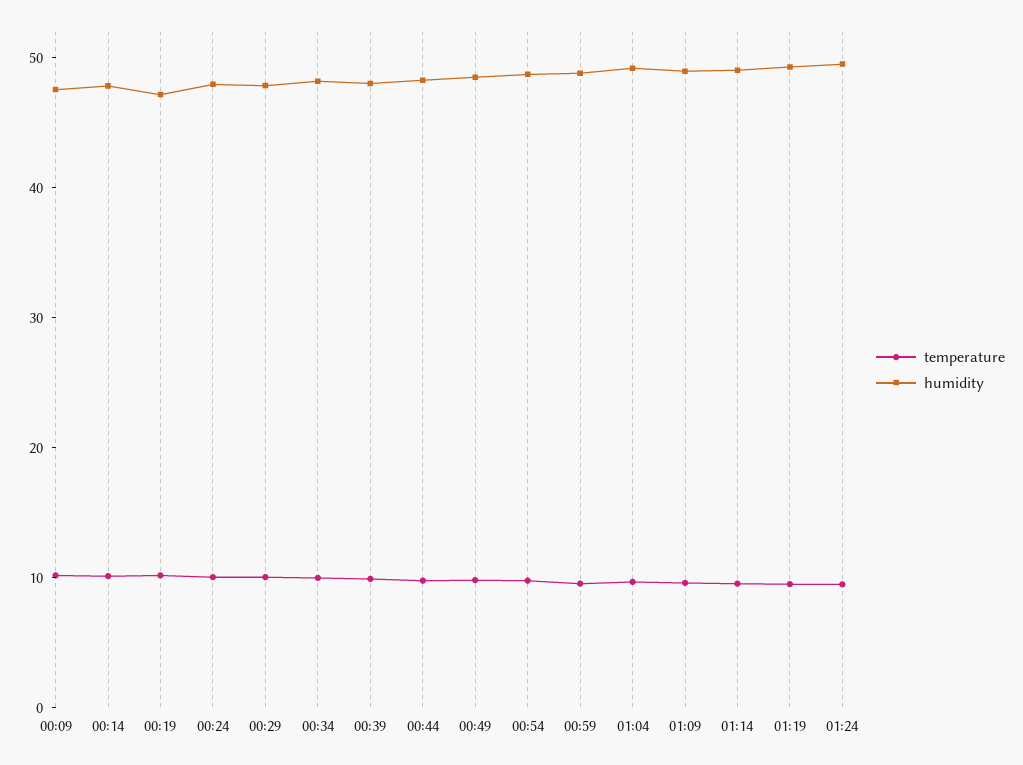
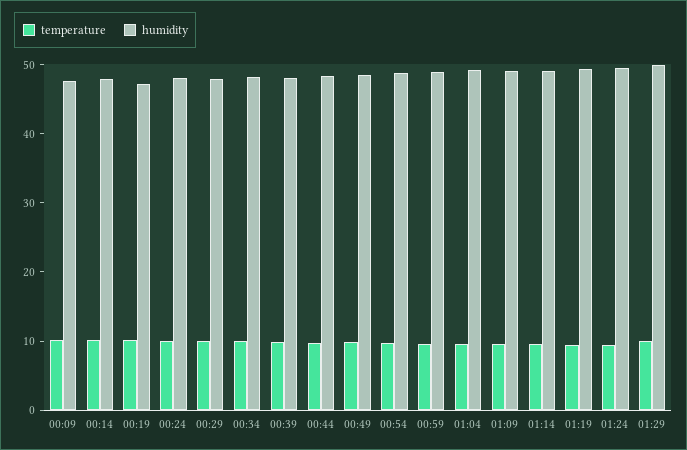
temperature, 01:29: none -> 10
humidity, 01:29: none -> 50

